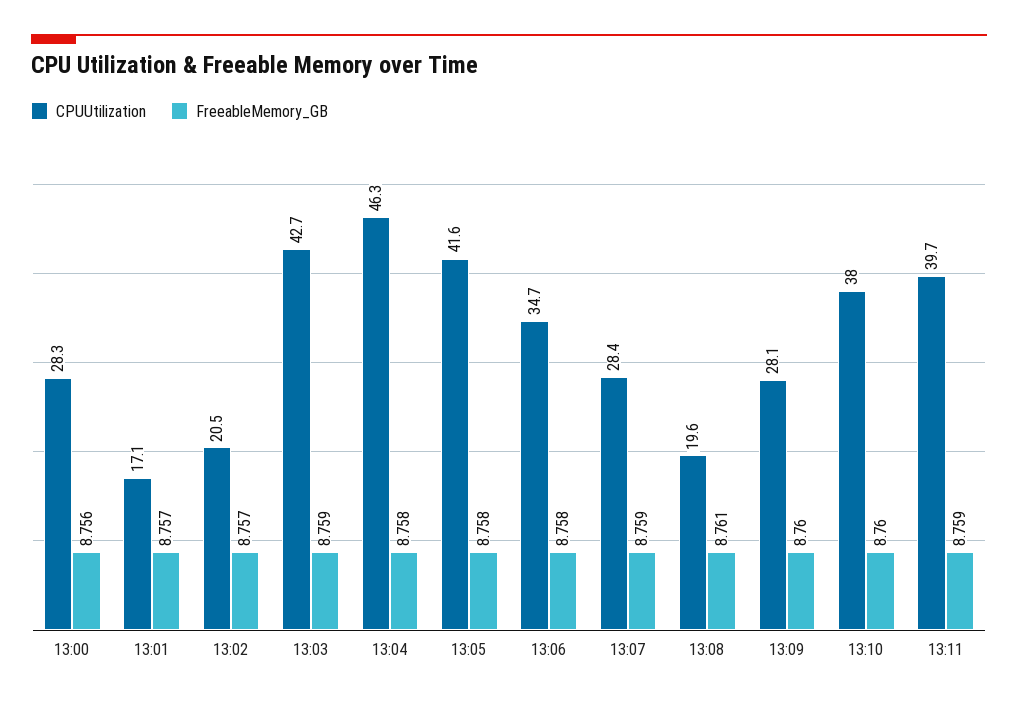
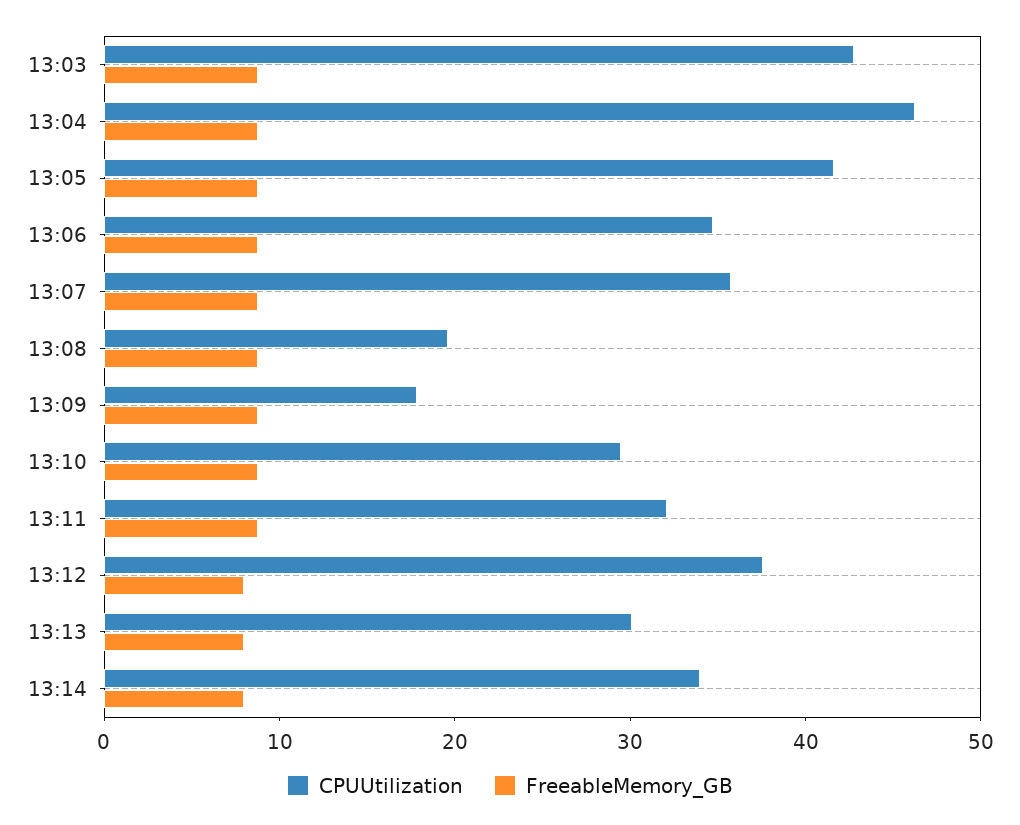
CPUUtilization, 13:00: 28.3 -> none
FreeableMemory_GB, 13:00: 8.756 -> none
CPUUtilization, 13:01: 17.1 -> none
FreeableMemory_GB, 13:01: 8.757 -> none
CPUUtilization, 13:02: 20.5 -> none
FreeableMemory_GB, 13:02: 8.757 -> none
CPUUtilization, 13:07: 28.4 -> 36
CPUUtilization, 13:09: 28.1 -> 18
CPUUtilization, 13:10: 38 -> 30
CPUUtilization, 13:11: 39.7 -> 32
CPUUtilization, 13:12: none -> 38
FreeableMemory_GB, 13:12: none -> 8
CPUUtilization, 13:13: none -> 30
FreeableMemory_GB, 13:13: none -> 8
CPUUtilization, 13:14: none -> 34
FreeableMemory_GB, 13:14: none -> 8

